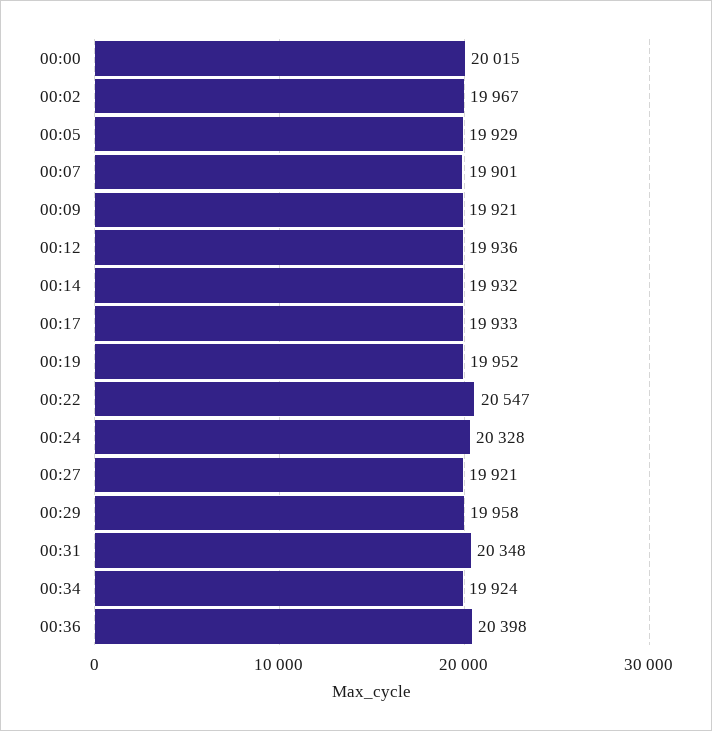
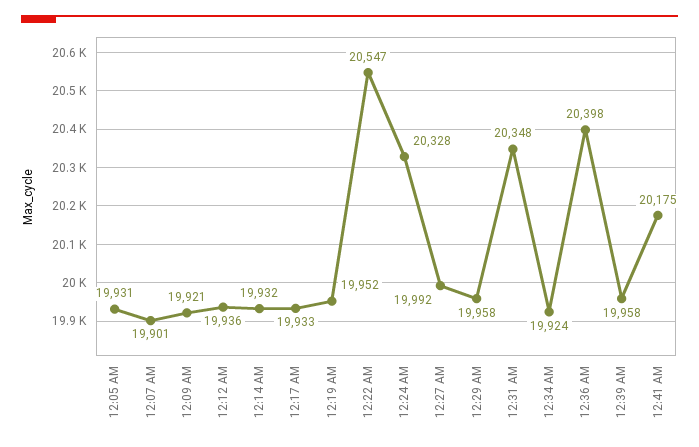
00:00: 20015 -> none
00:02: 19967 -> none
00:05: 19929 -> 19931
00:27: 19921 -> 19992
12:39 AM: none -> 19958
12:41 AM: none -> 20175

